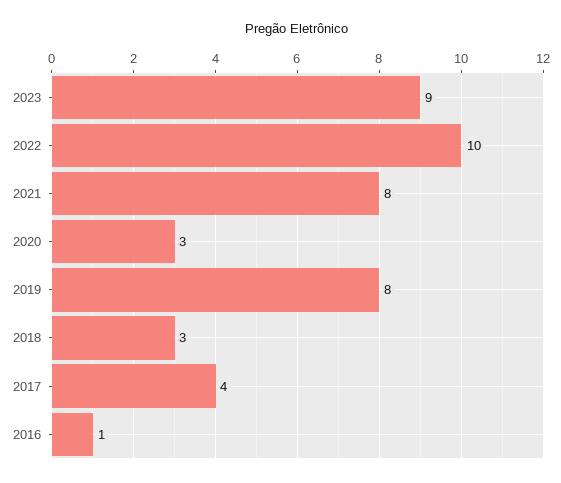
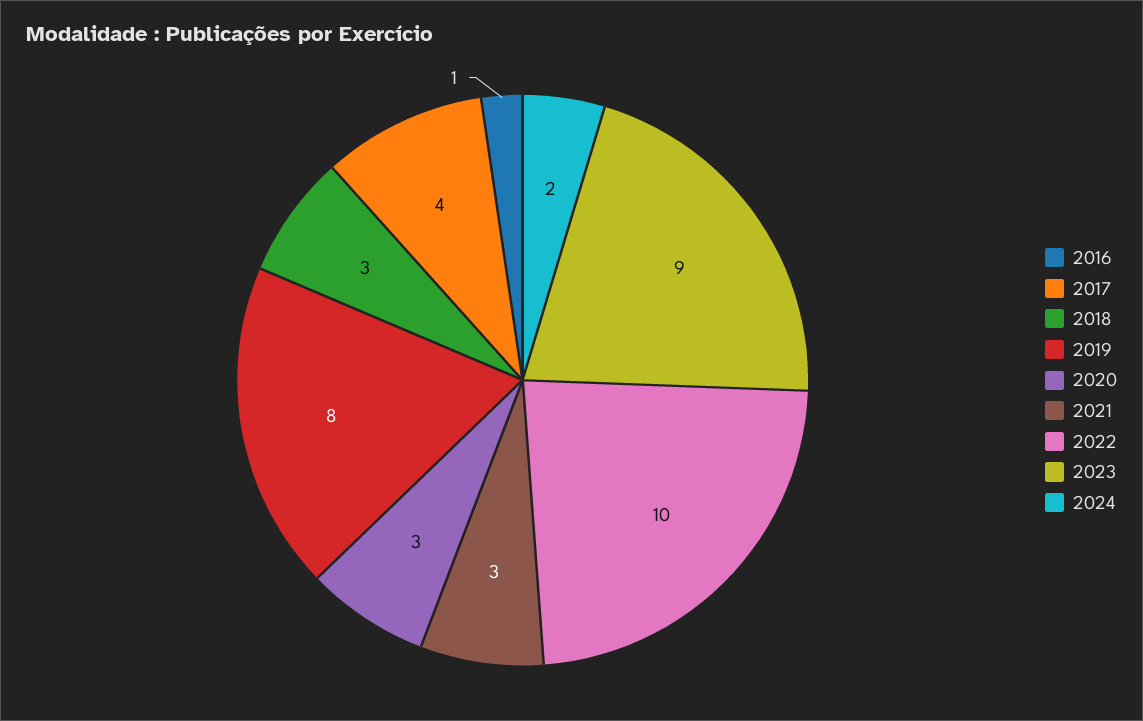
2021: 8 -> 3
2024: none -> 2

